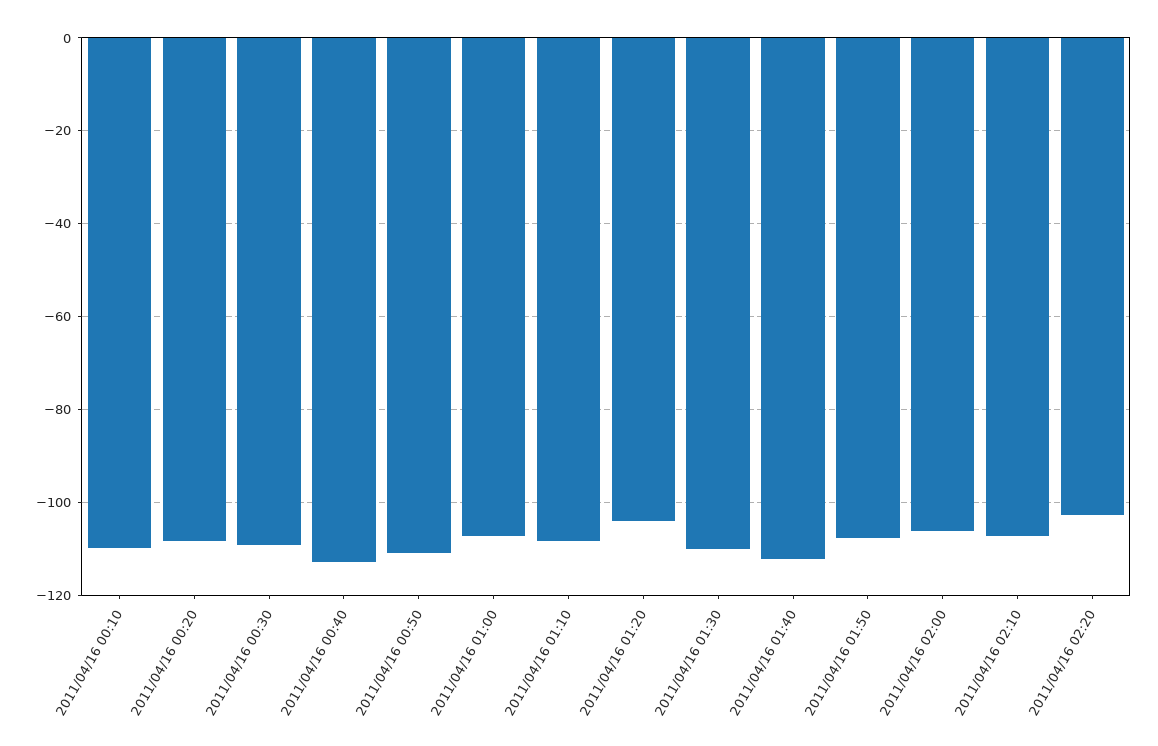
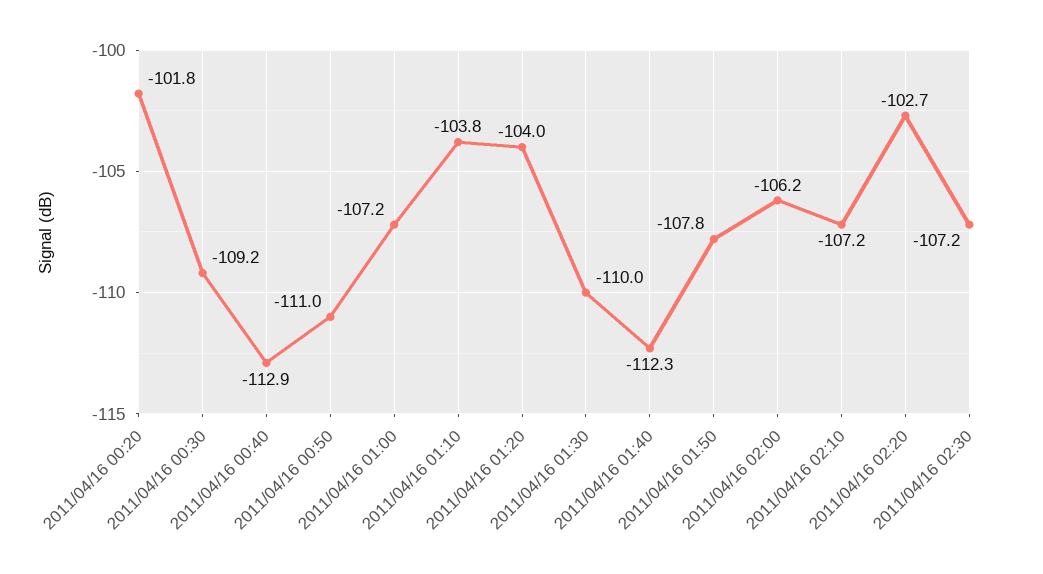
2011/04/16 00:10: -110 -> none
2011/04/16 00:20: -108 -> -101.8
2011/04/16 01:10: -108 -> -103.8
2011/04/16 02:30: none -> -107.2

